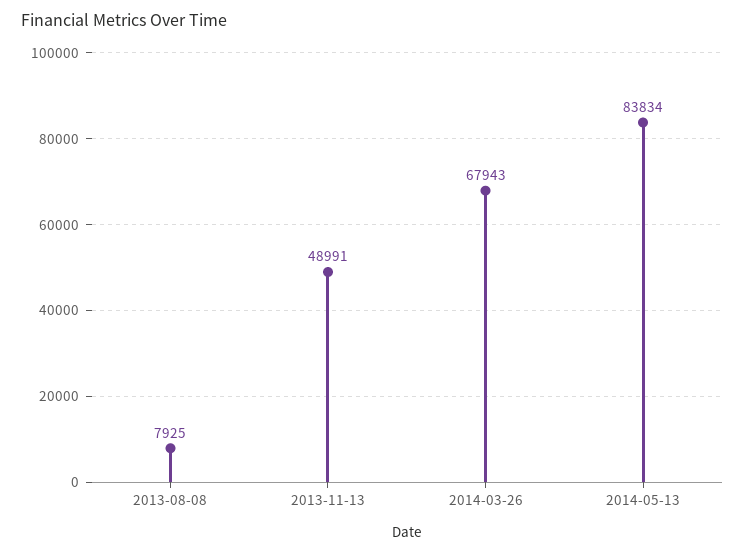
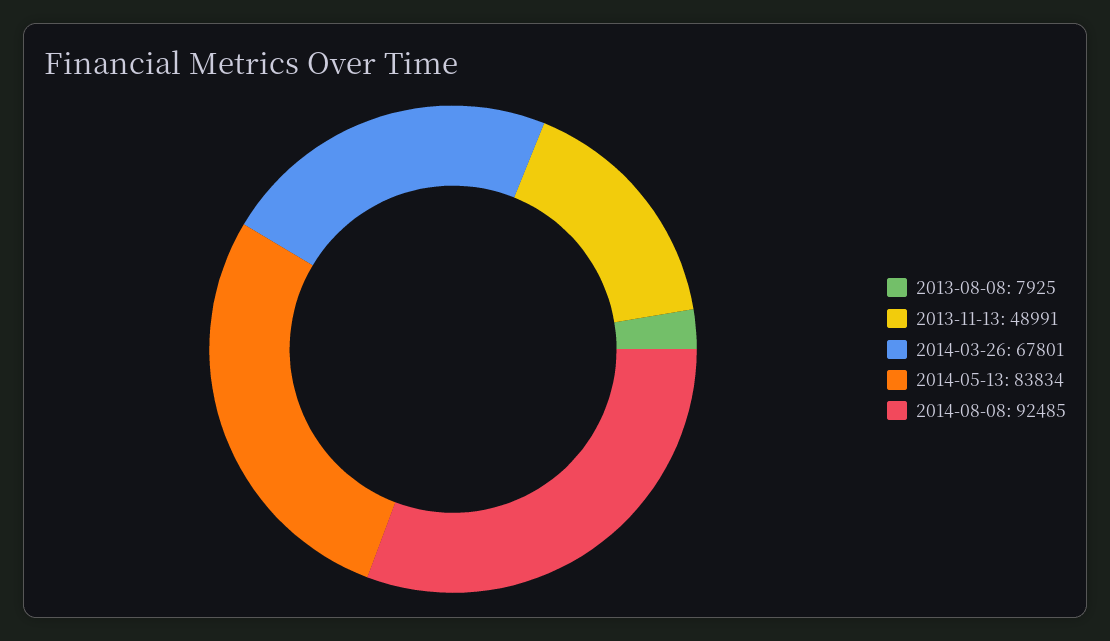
2014-03-26: 67943 -> 67801
2014-08-08: none -> 92485

